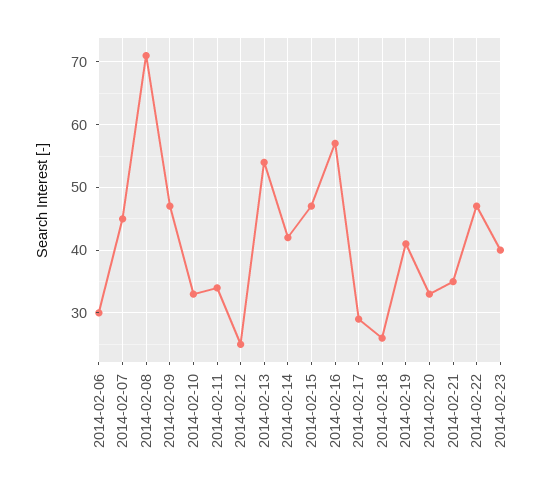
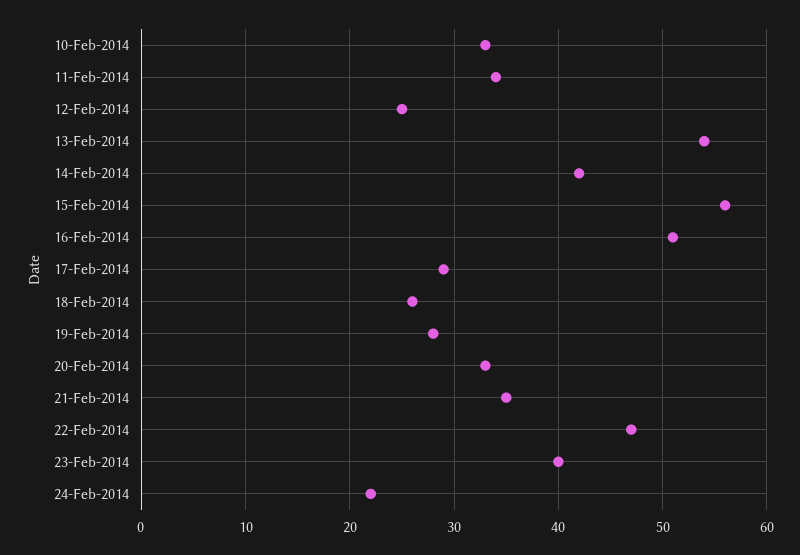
2014-02-06: 30 -> none
2014-02-07: 45 -> none
2014-02-08: 71 -> none
2014-02-09: 47 -> none
2014-02-15: 47 -> 56
2014-02-16: 57 -> 51
2014-02-19: 41 -> 28
24-Feb-2014: none -> 22

